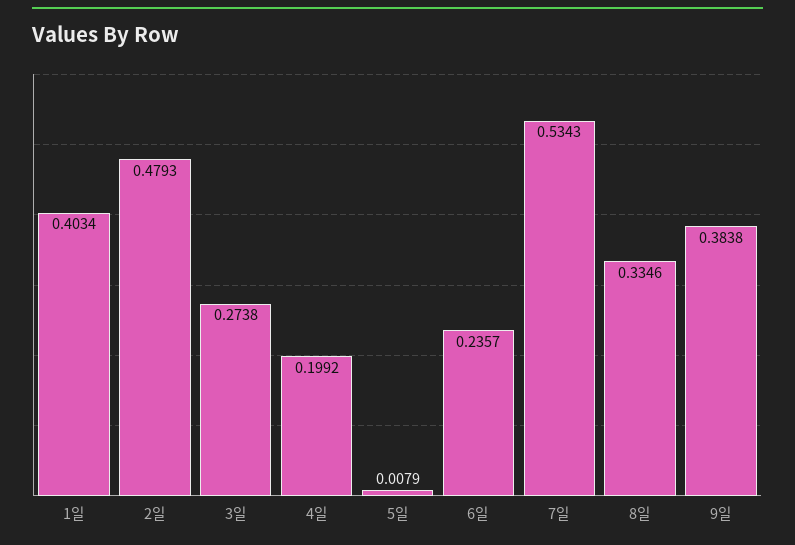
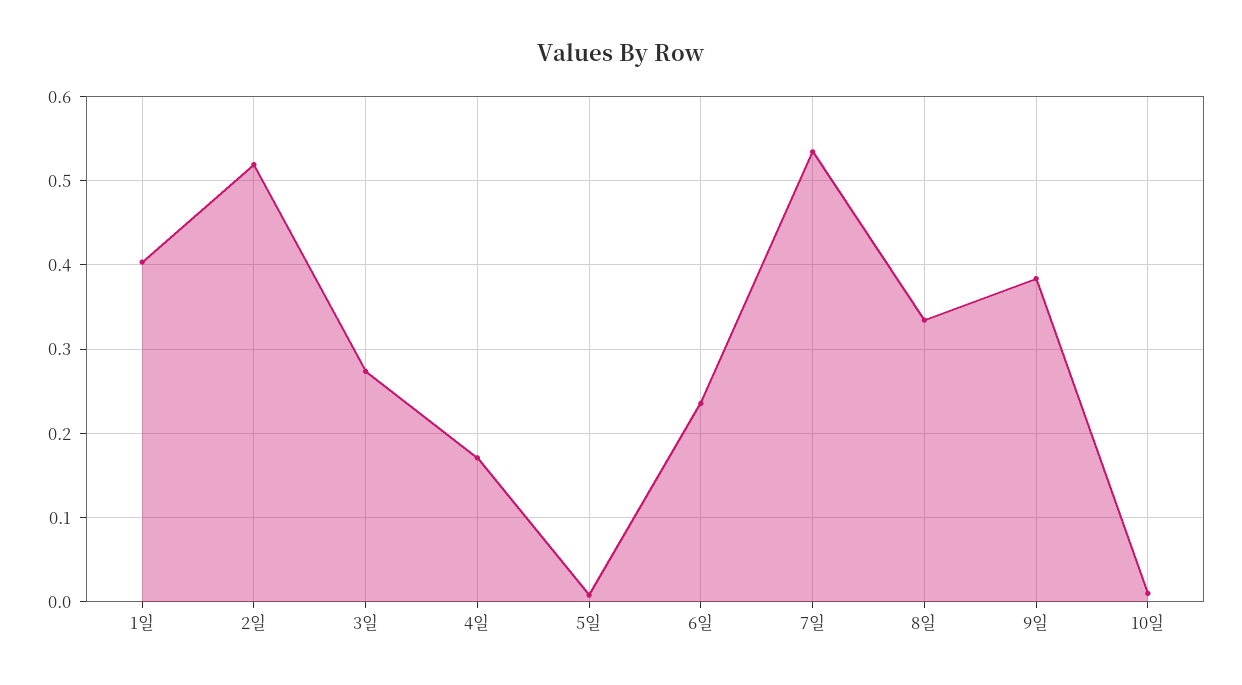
2일: 0.4793 -> 0.52
4일: 0.1992 -> 0.17
10일: none -> 0.01

